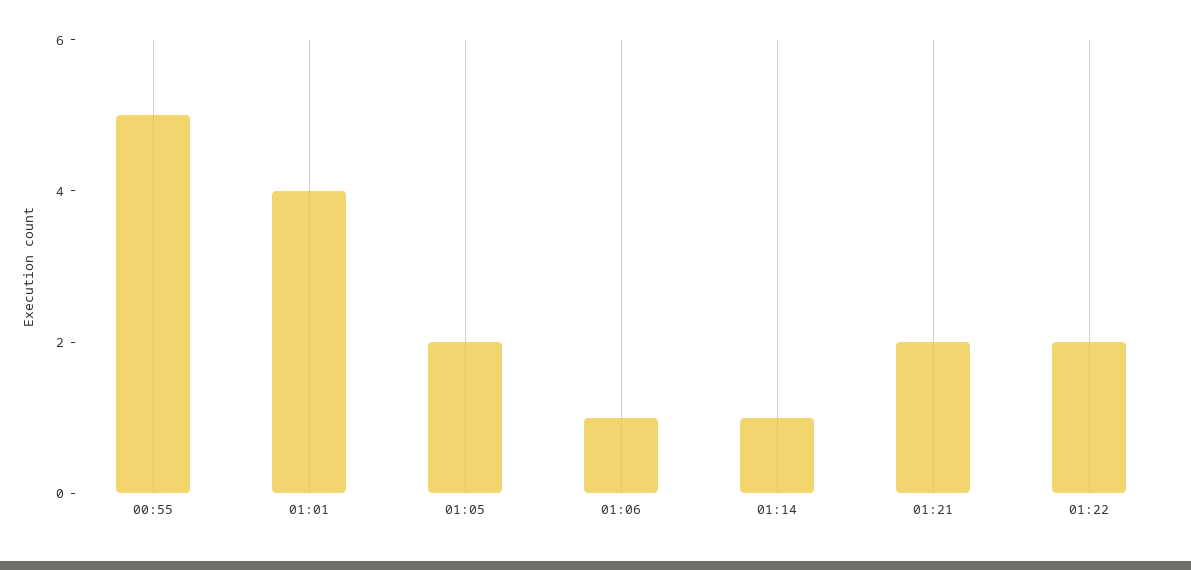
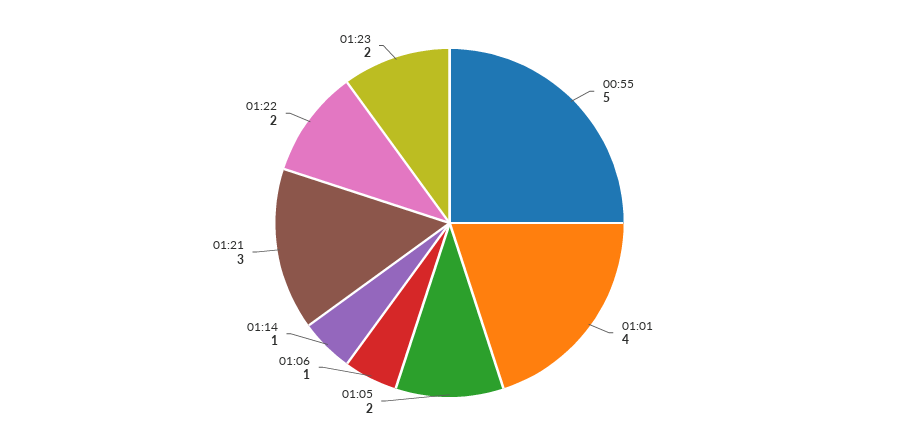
01:21: 2 -> 3
01:23: none -> 2

